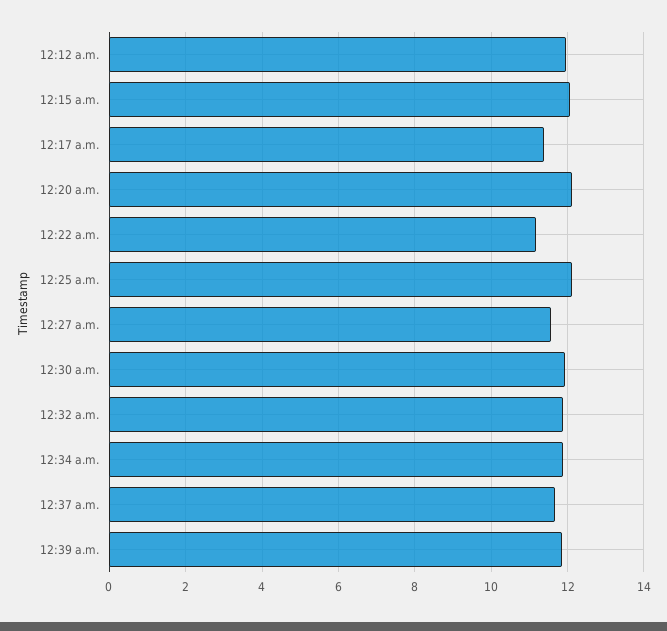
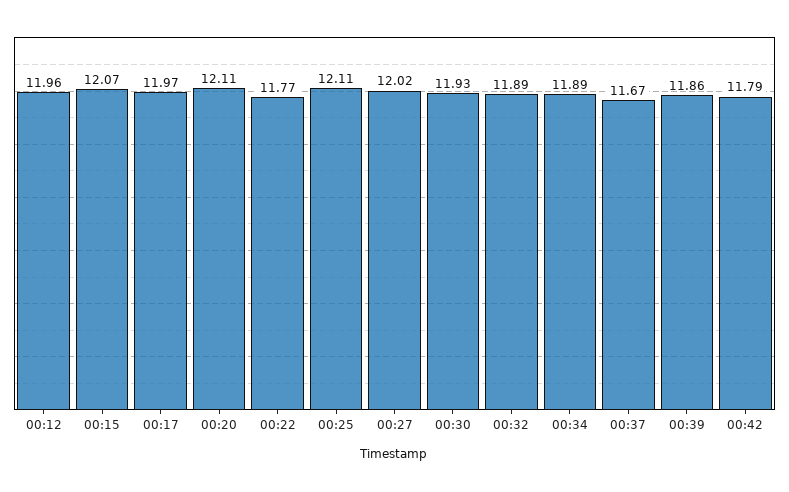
12:17 a.m.: 11.4 -> 11.97
12:22 a.m.: 11.2 -> 11.77
12:27 a.m.: 11.6 -> 12.02
00:42: none -> 11.79

